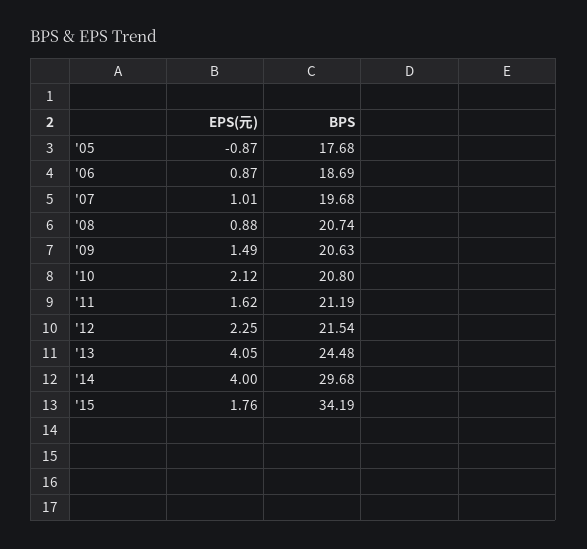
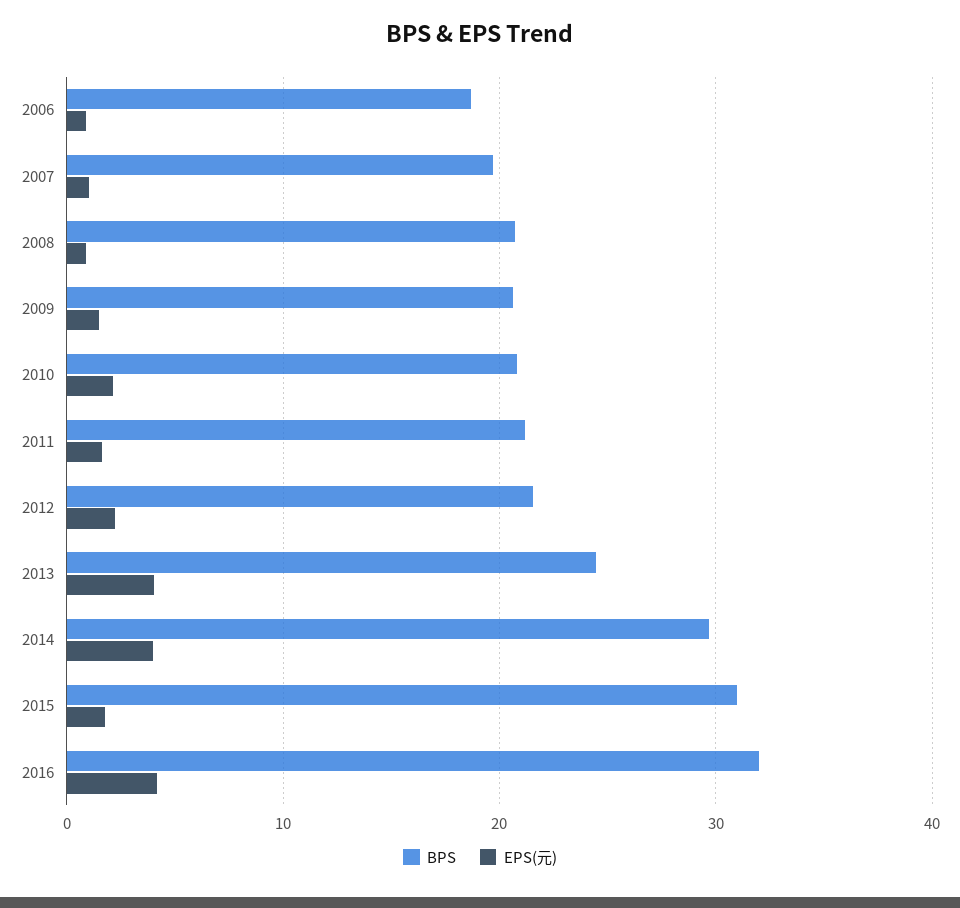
EPS(元), '05: -0.87 -> none
BPS, '05: 17.68 -> none
BPS, '15: 34.19 -> 31
BPS, 2016: none -> 32
EPS(元), 2016: none -> 4

